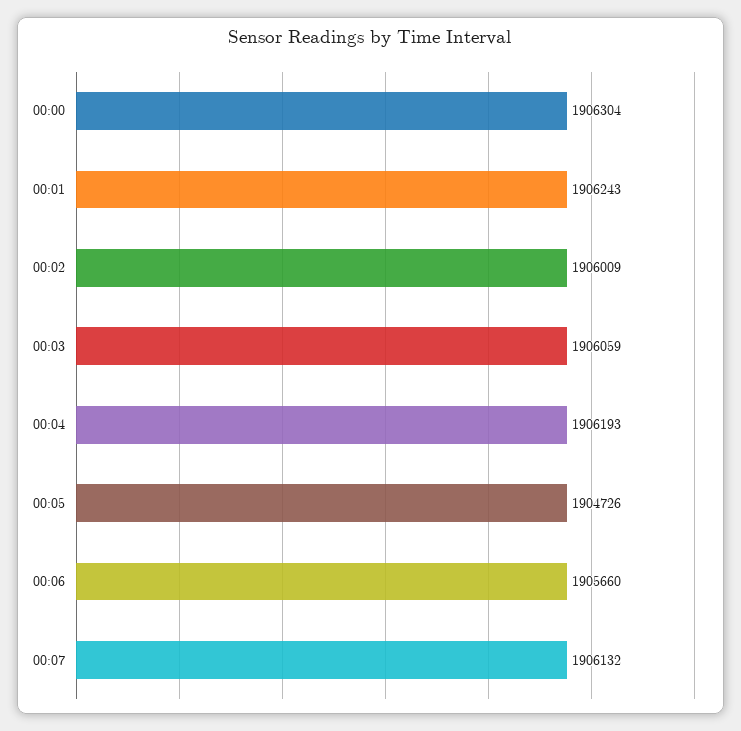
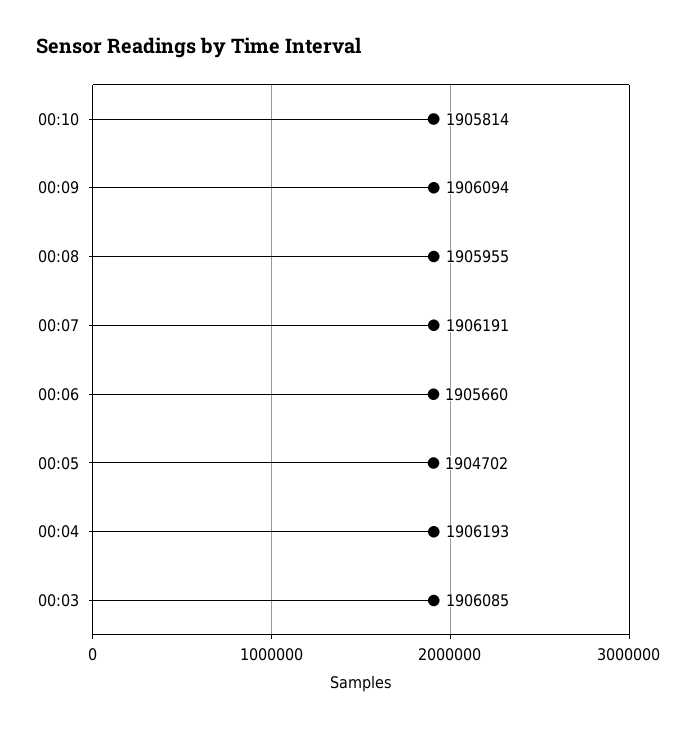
00:00: 1906304 -> none
00:01: 1906243 -> none
00:02: 1906009 -> none
00:03: 1906059 -> 1906085
00:05: 1904726 -> 1904702
00:07: 1906132 -> 1906191
00:10: none -> 1905814
00:09: none -> 1906094
00:08: none -> 1905955

